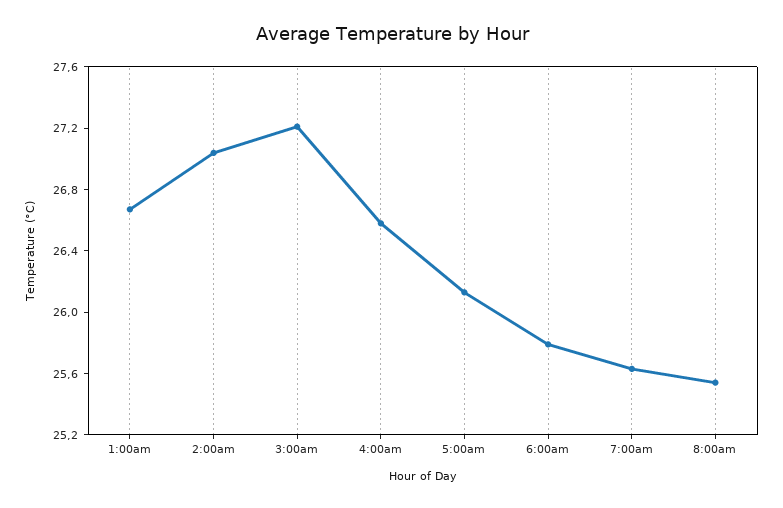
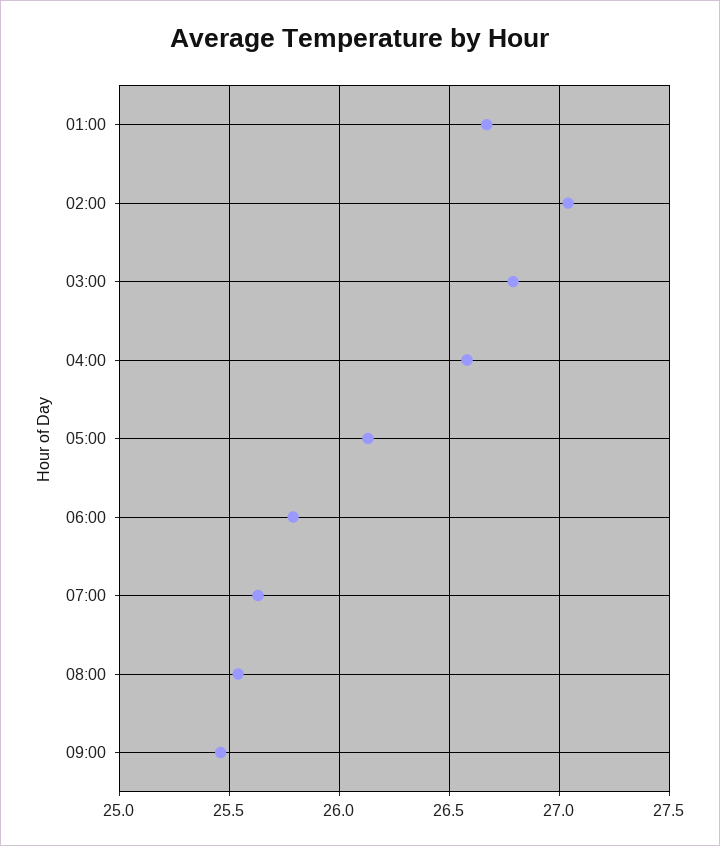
3:00am: 27.2 -> 26.8
09:00: none -> 25.45

